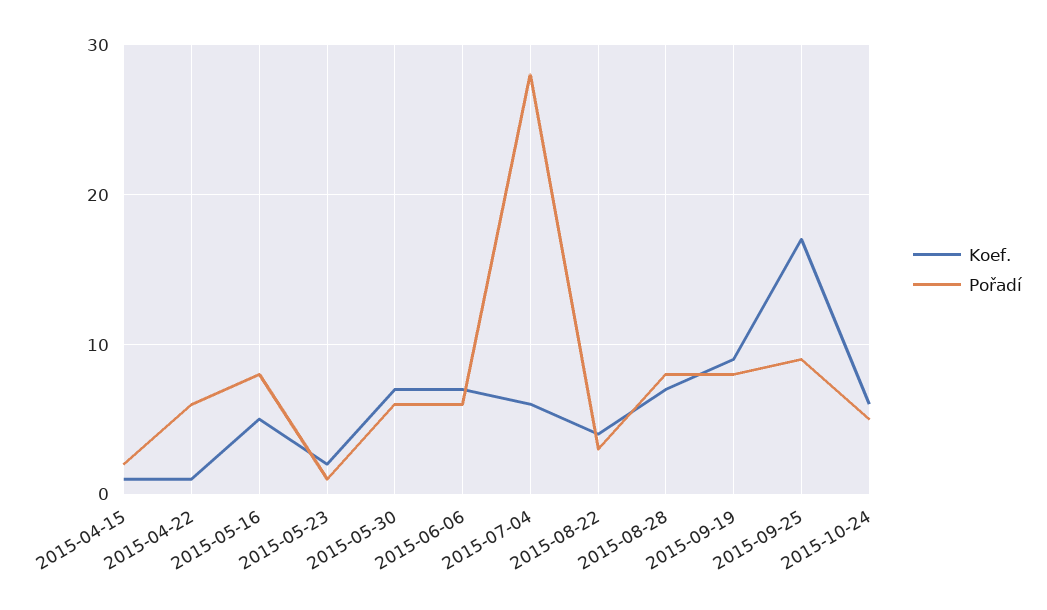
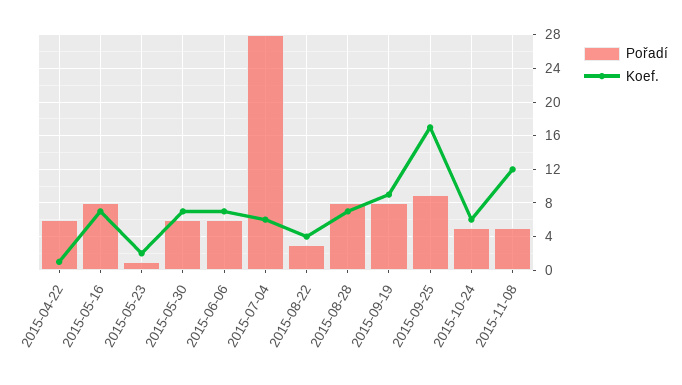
Koef., 2015-04-15: 1 -> none
Pořadí, 2015-04-15: 2 -> none
Koef., 2015-05-16: 5 -> 7
Pořadí, 2015-11-08: none -> 5
Koef., 2015-11-08: none -> 12

